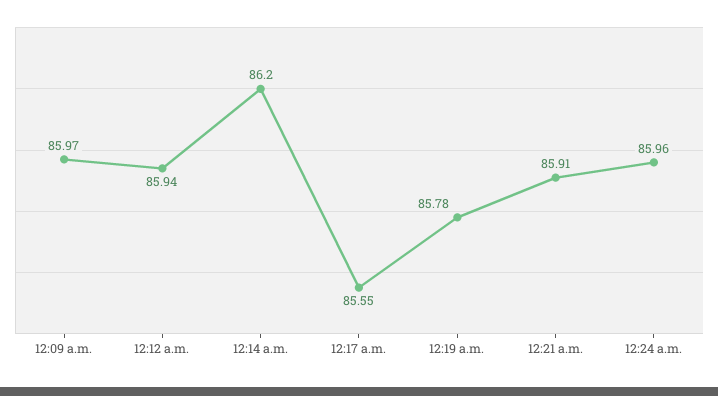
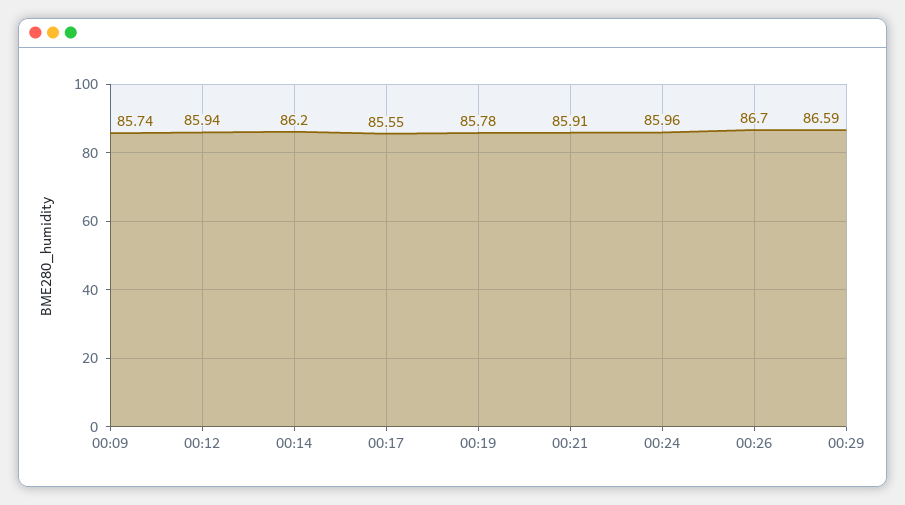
12:09 a.m.: 85.97 -> 85.74
00:26: none -> 86.7
00:29: none -> 86.59

